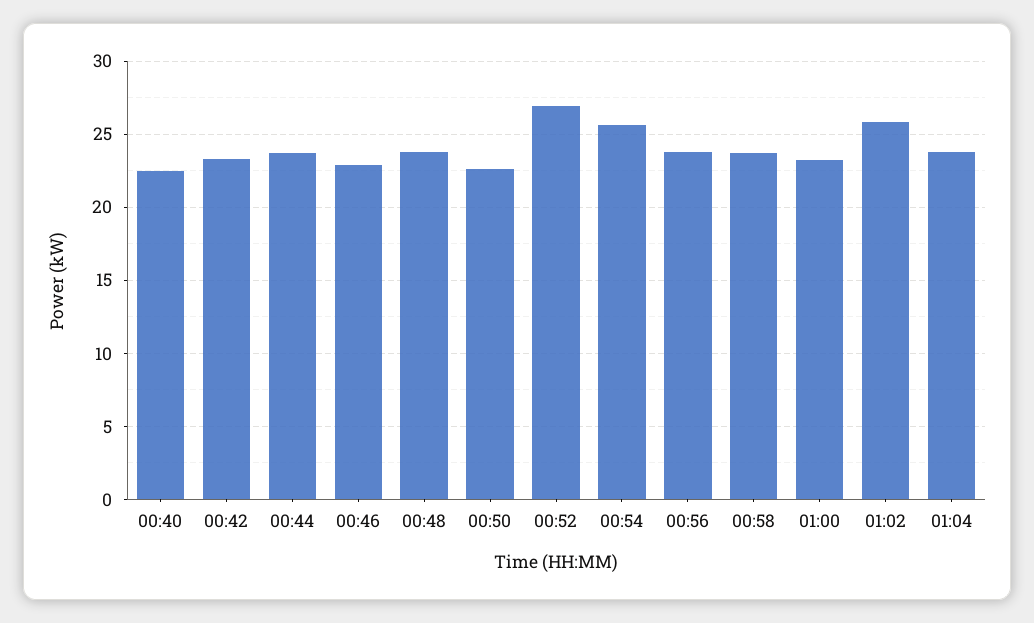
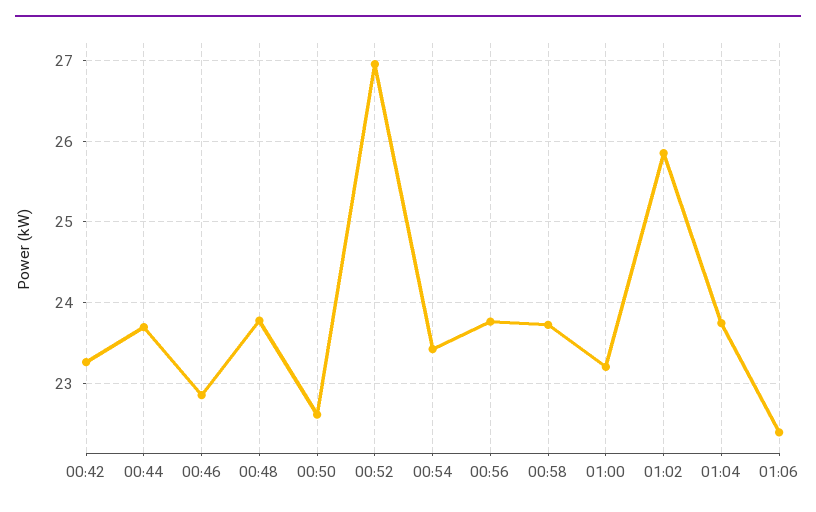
00:40: 22.5 -> none
00:54: 25.5 -> 23.4
01:06: none -> 22.4

